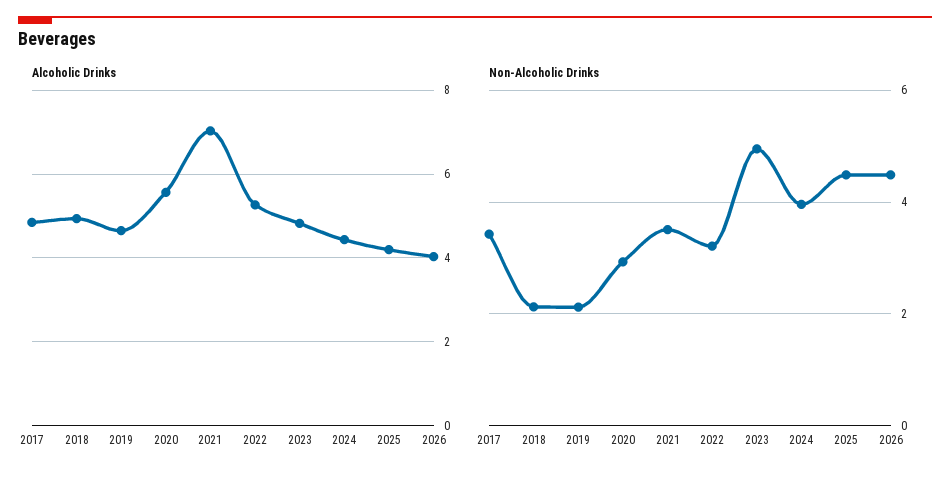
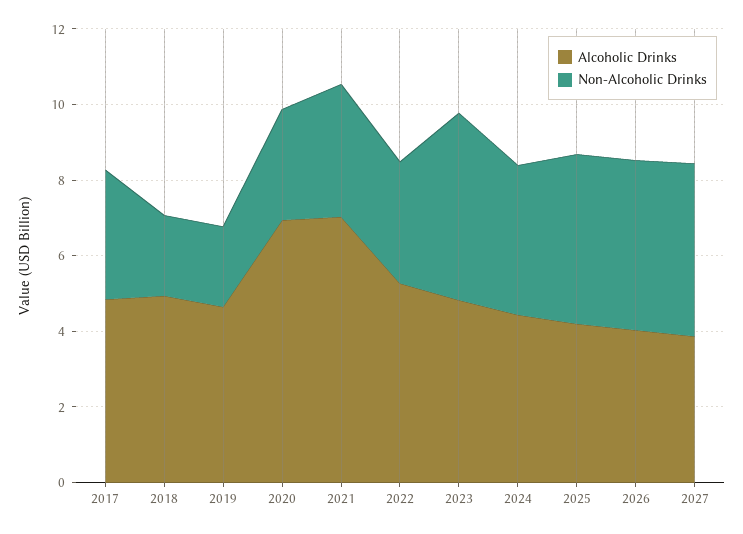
Alcoholic Drinks, 2020: 5.6 -> 7
Alcoholic Drinks, 2027: none -> 4
Non-Alcoholic Drinks, 2027: none -> 4.5

